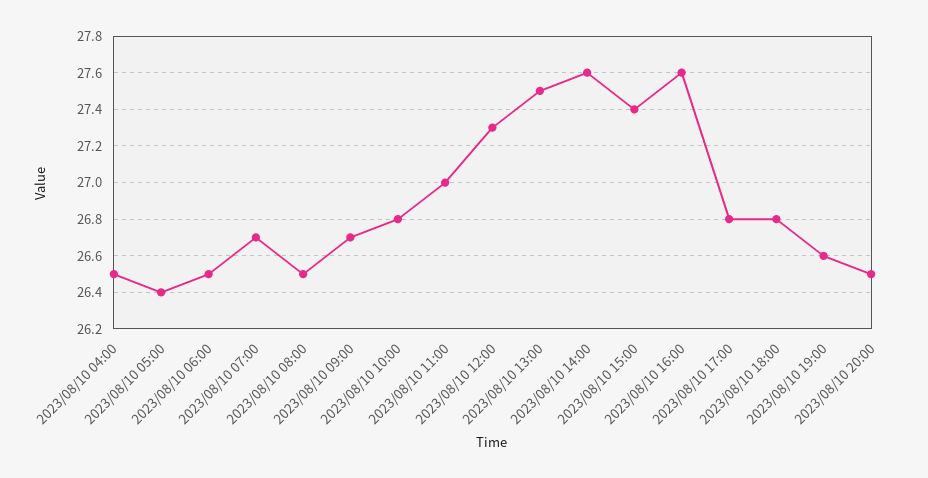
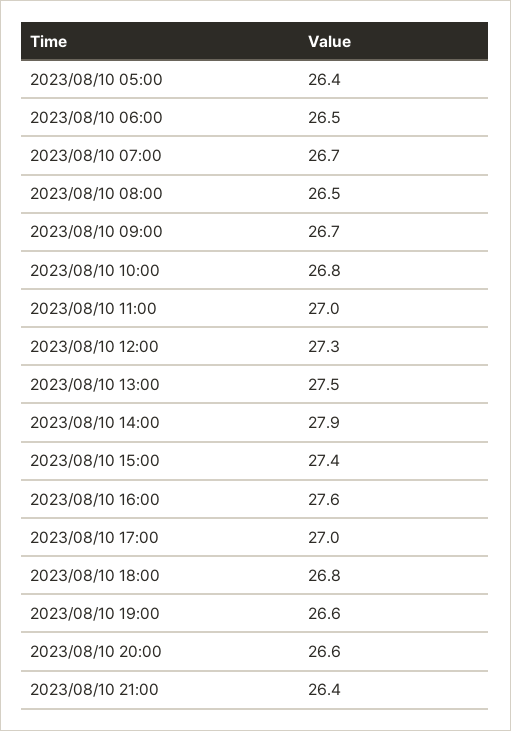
2023/08/10 04:00: 26.5 -> none
2023/08/10 14:00: 27.6 -> 27.9
2023/08/10 17:00: 26.8 -> 27
2023/08/10 20:00: 26.5 -> 26.6
2023/08/10 21:00: none -> 26.4

